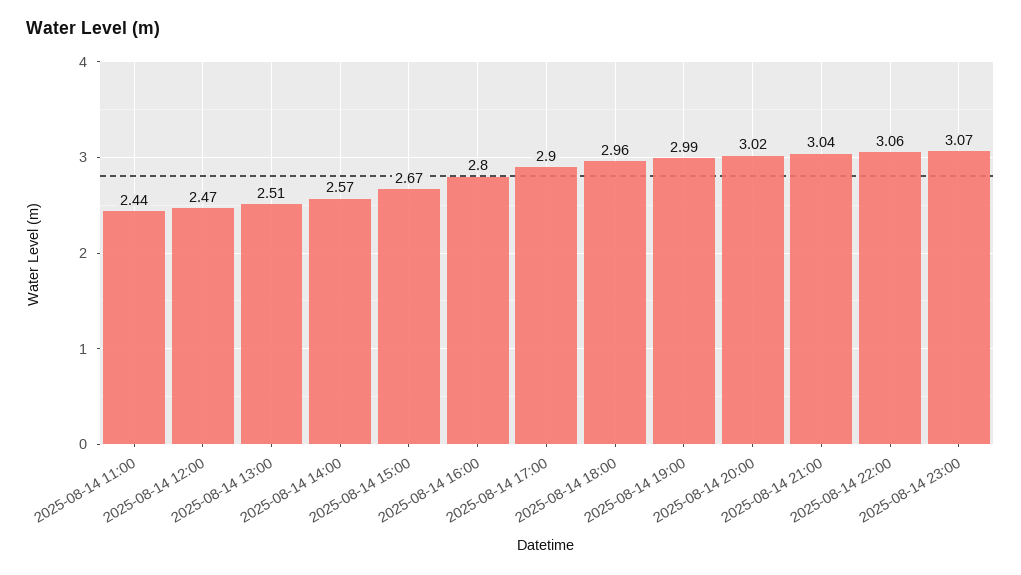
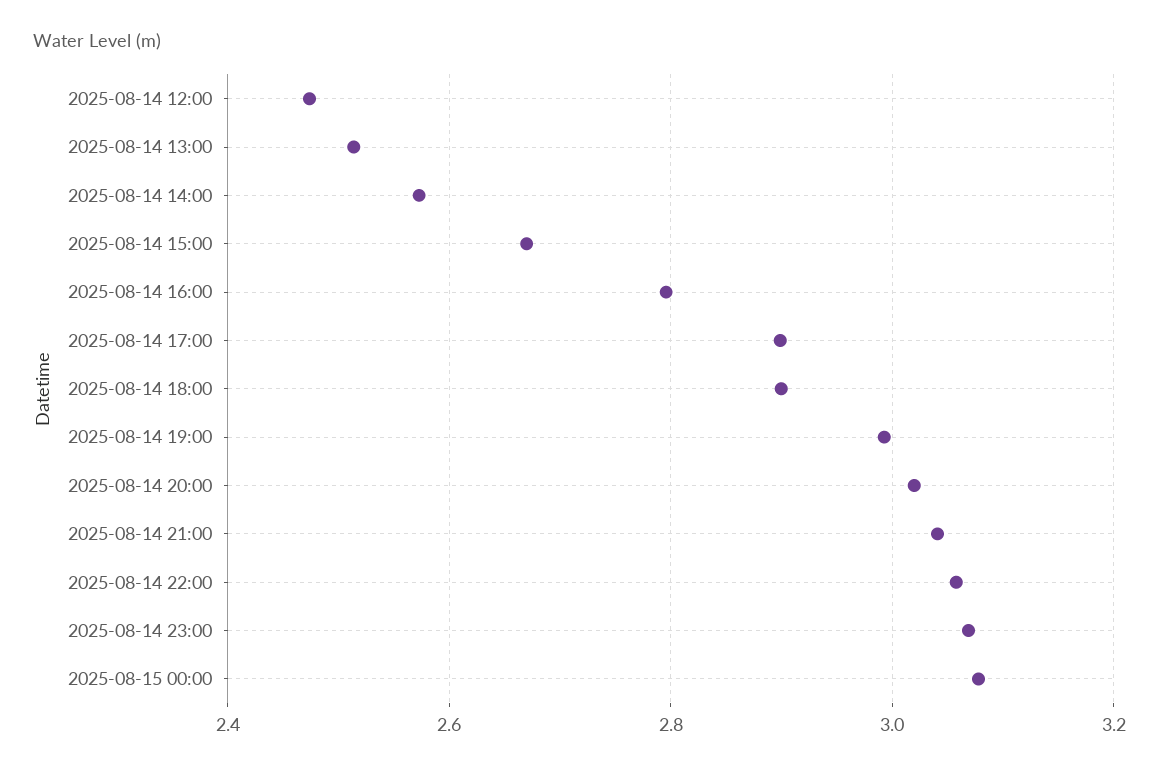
2025-08-14 11:00: 2.44 -> none
2025-08-14 18:00: 2.96 -> 2.9
2025-08-15 00:00: none -> 3.08

